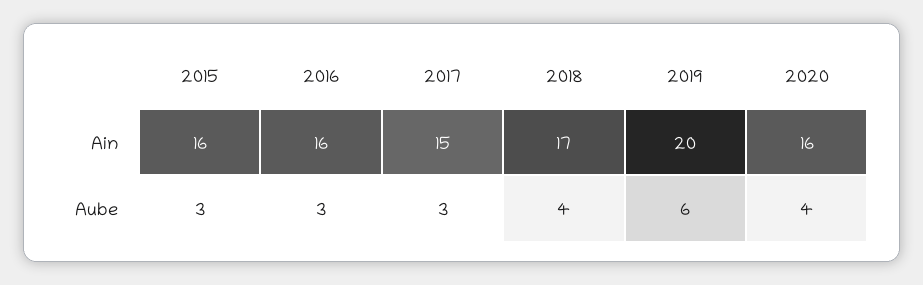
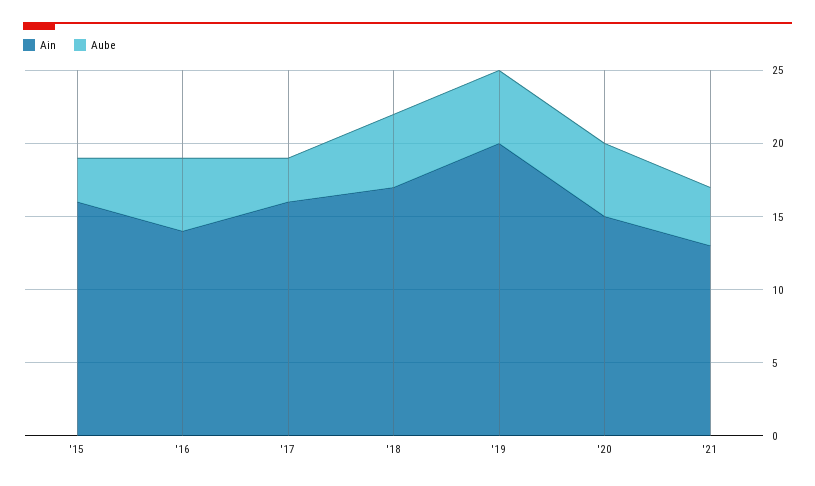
Ain, 2016: 16 -> 14
Ain, 2017: 15 -> 16
Ain, 2020: 16 -> 15
Aube, 2016: 3 -> 5
Aube, 2018: 4 -> 5
Aube, 2019: 6 -> 5
Aube, 2020: 4 -> 5
Ain, '21: none -> 13
Aube, '21: none -> 4

